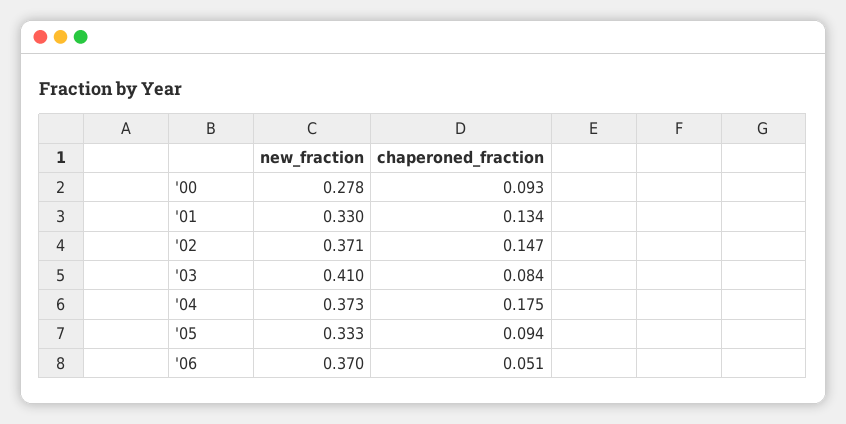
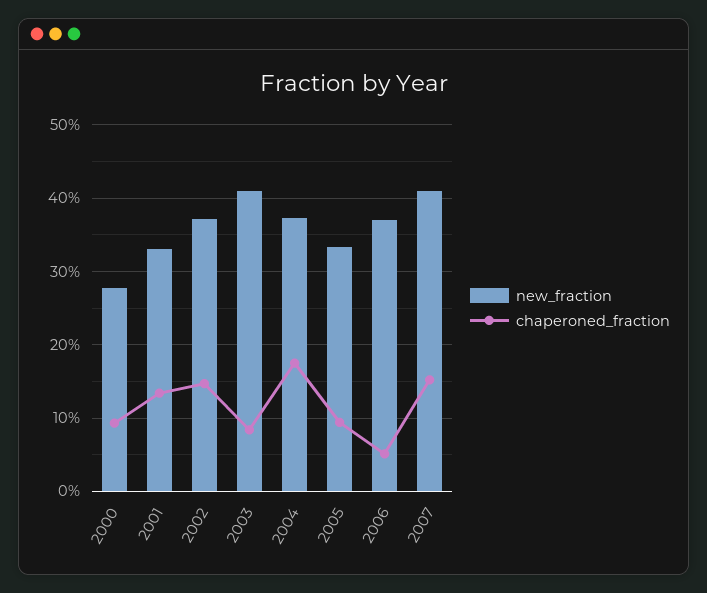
new_fraction, 2007: none -> 0.41
chaperoned_fraction, 2007: none -> 0.15

